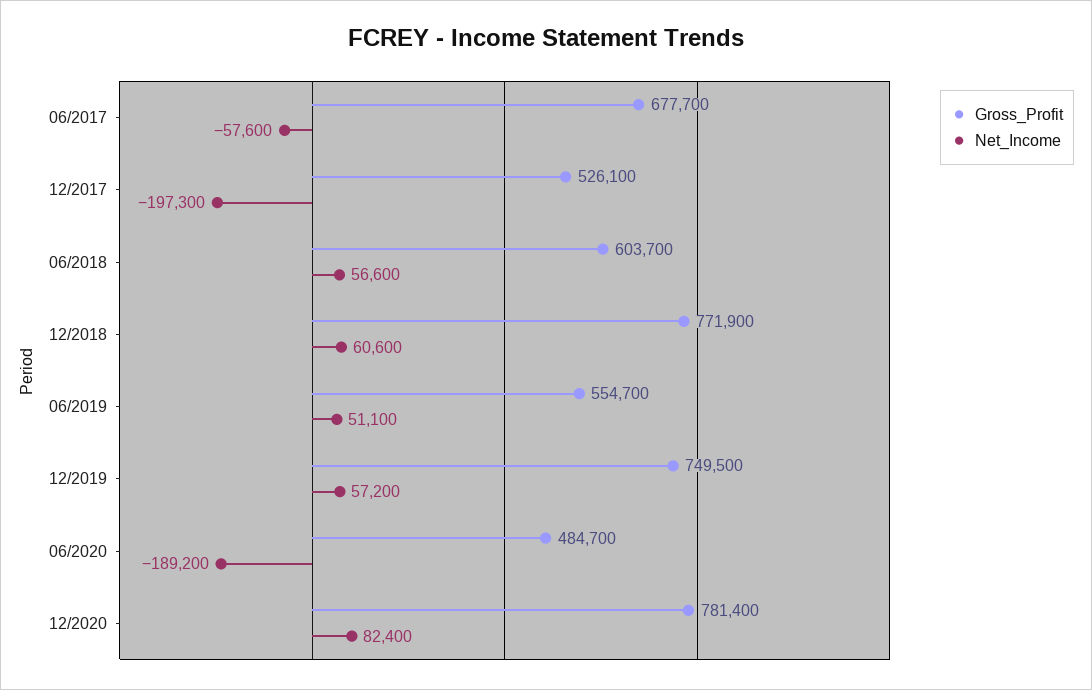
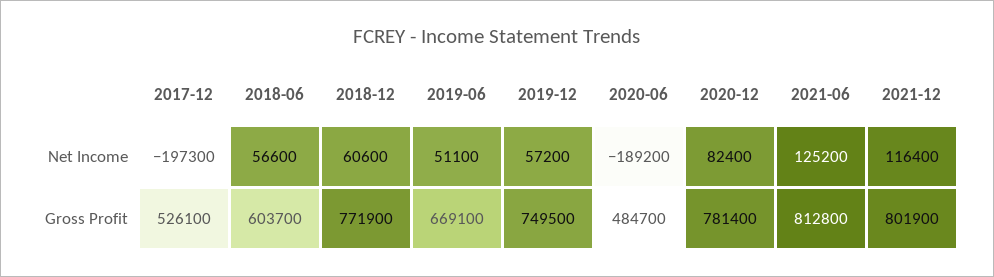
Gross_Profit, 06/2017: 677700 -> none
Net_Income, 06/2017: -57600 -> none
Gross_Profit, 06/2019: 554700 -> 669100
Net_Income, 2021-06: none -> 125200
Net_Income, 2021-12: none -> 116400
Gross_Profit, 2021-06: none -> 812800
Gross_Profit, 2021-12: none -> 801900

